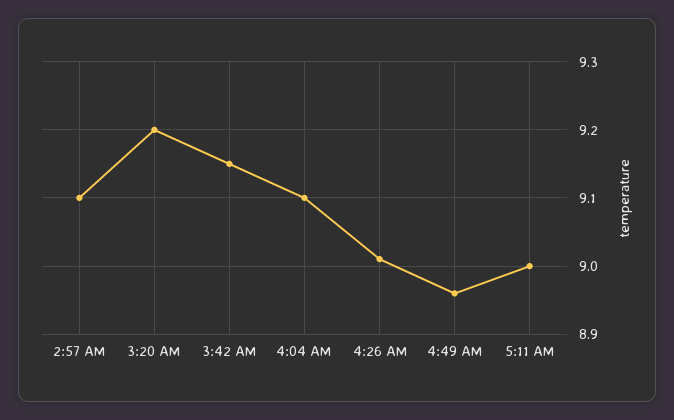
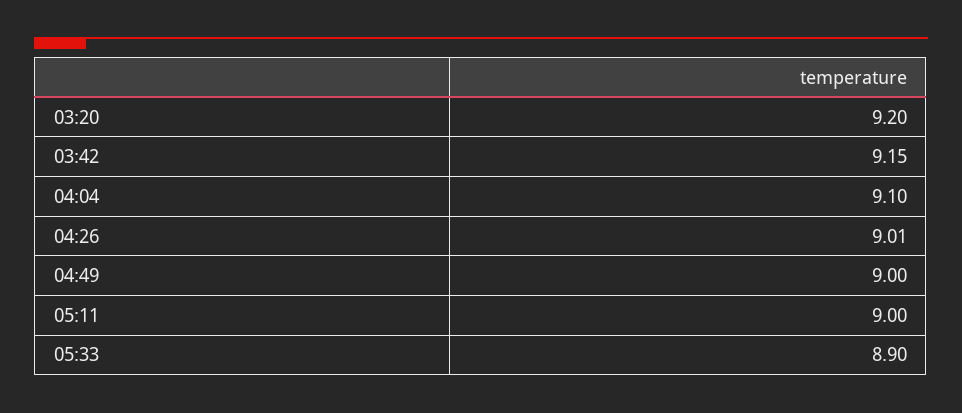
2:57 AM: 9.1 -> none
4:49 AM: 8.96 -> 9
05:33: none -> 8.9

